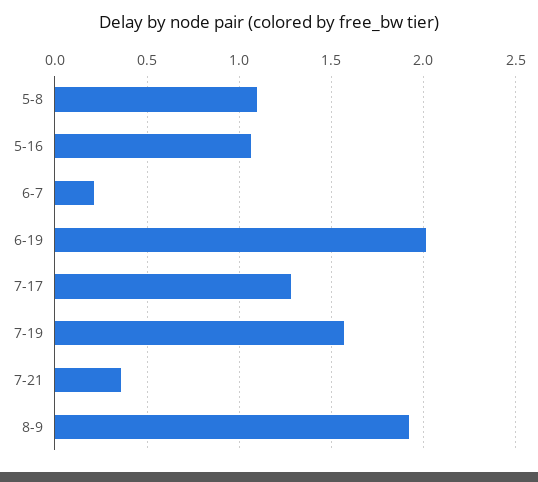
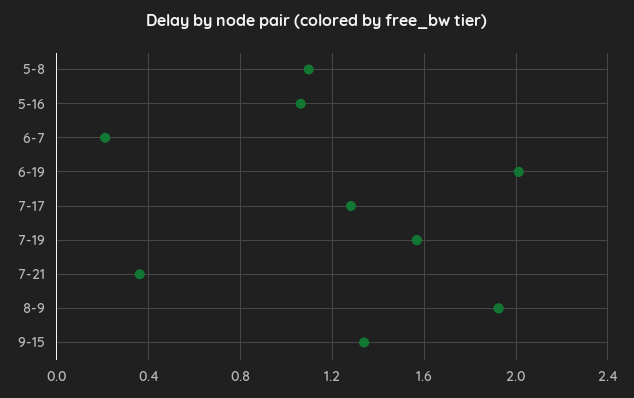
9-15: none -> 1.35

